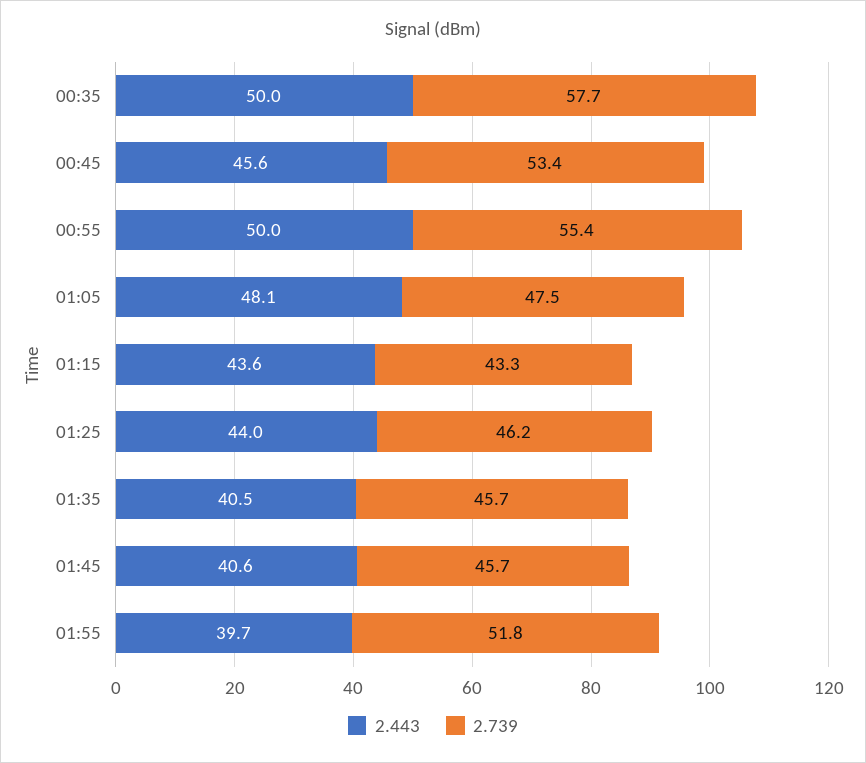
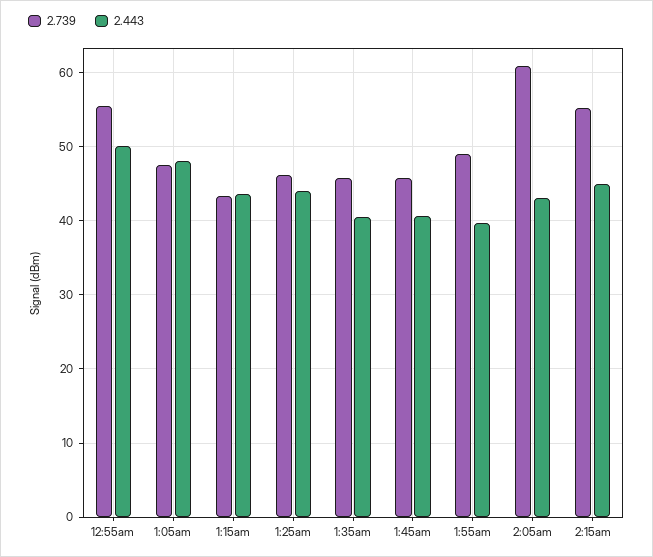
2.443, 00:35: 50 -> none
2.739, 00:35: 57.7 -> none
2.443, 00:45: 45.6 -> none
2.739, 00:45: 53.4 -> none
2.739, 01:55: 51.8 -> 49
2.739, 2:05am: none -> 61
2.443, 2:05am: none -> 43
2.739, 2:15am: none -> 55
2.443, 2:15am: none -> 45

